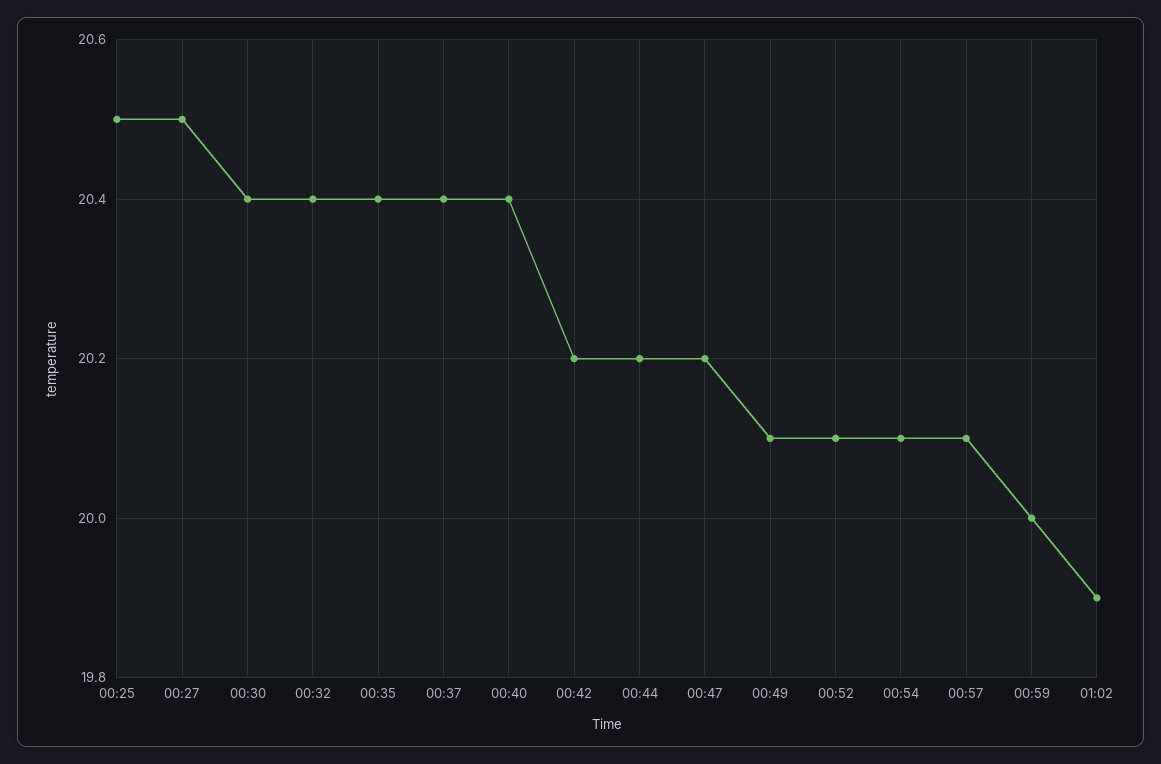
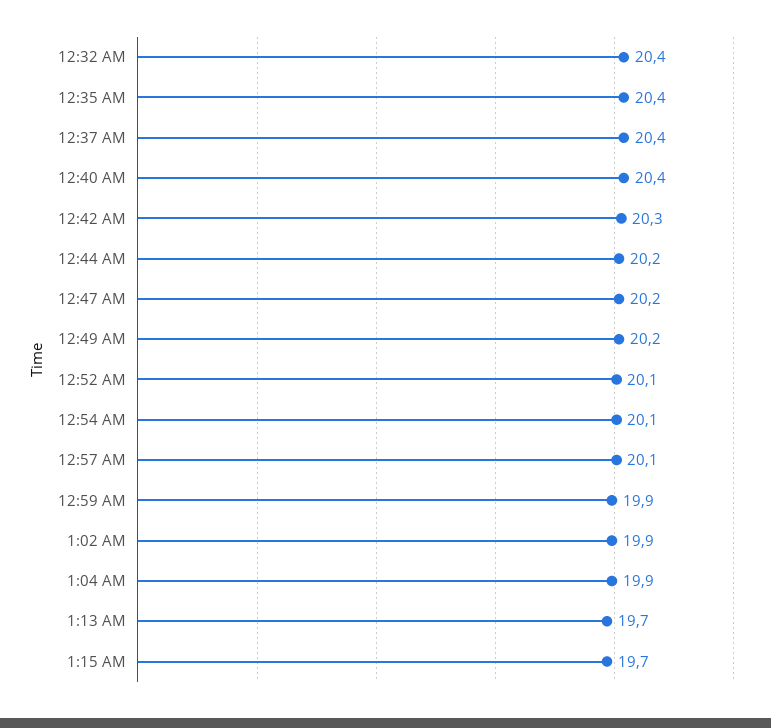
00:25: 20.5 -> none
00:27: 20.5 -> none
00:30: 20.4 -> none
00:42: 20.2 -> 20.3
00:49: 20.1 -> 20.2
00:59: 20 -> 19.9
1:04 AM: none -> 19.9
1:13 AM: none -> 19.7
1:15 AM: none -> 19.7

